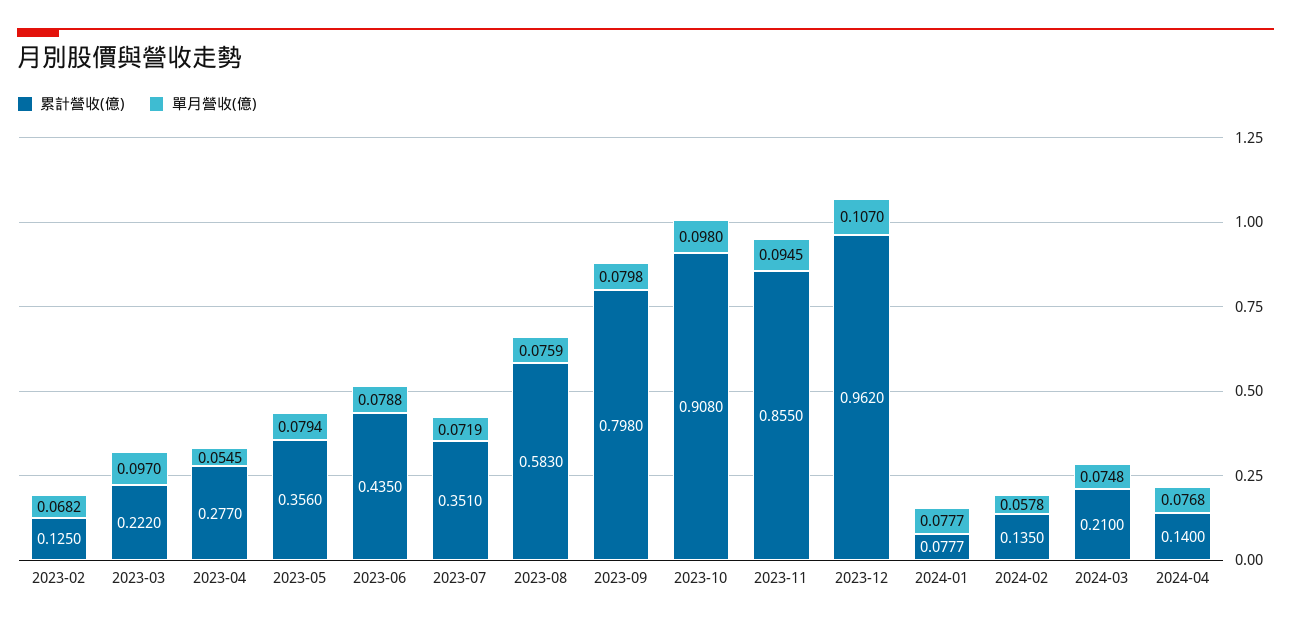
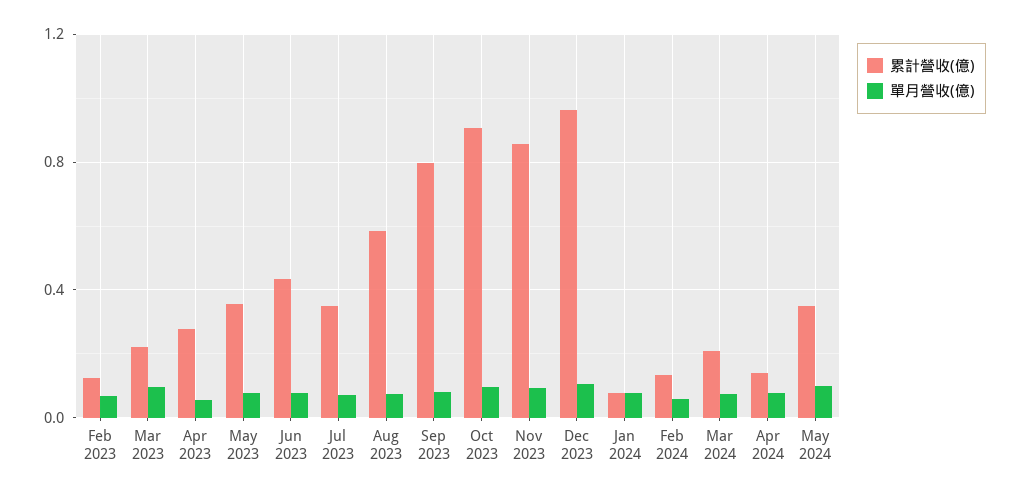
累計營收(億), May 2024: none -> 0.35
單月營收(億), May 2024: none -> 0.1

